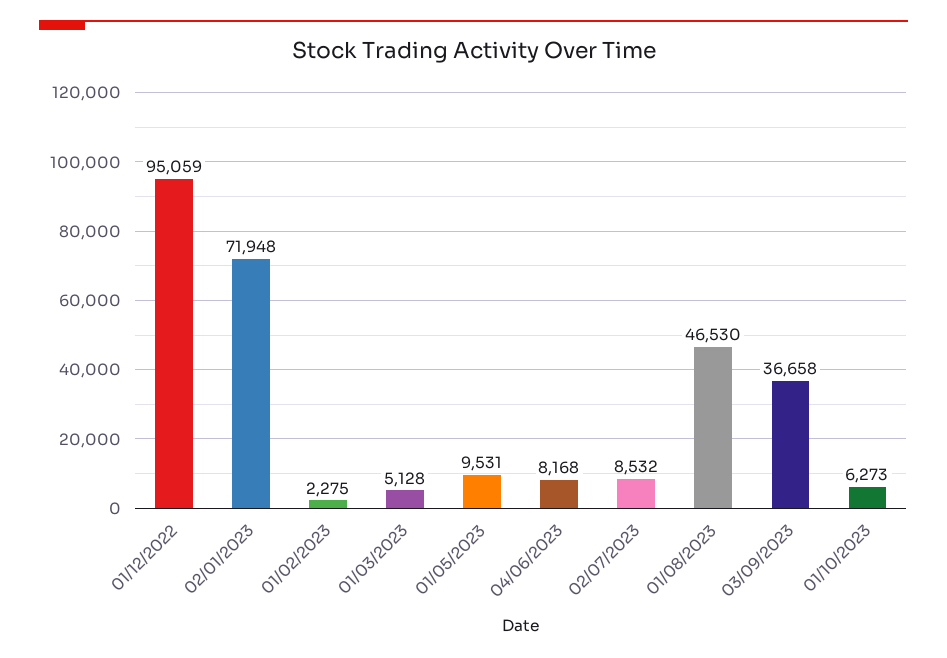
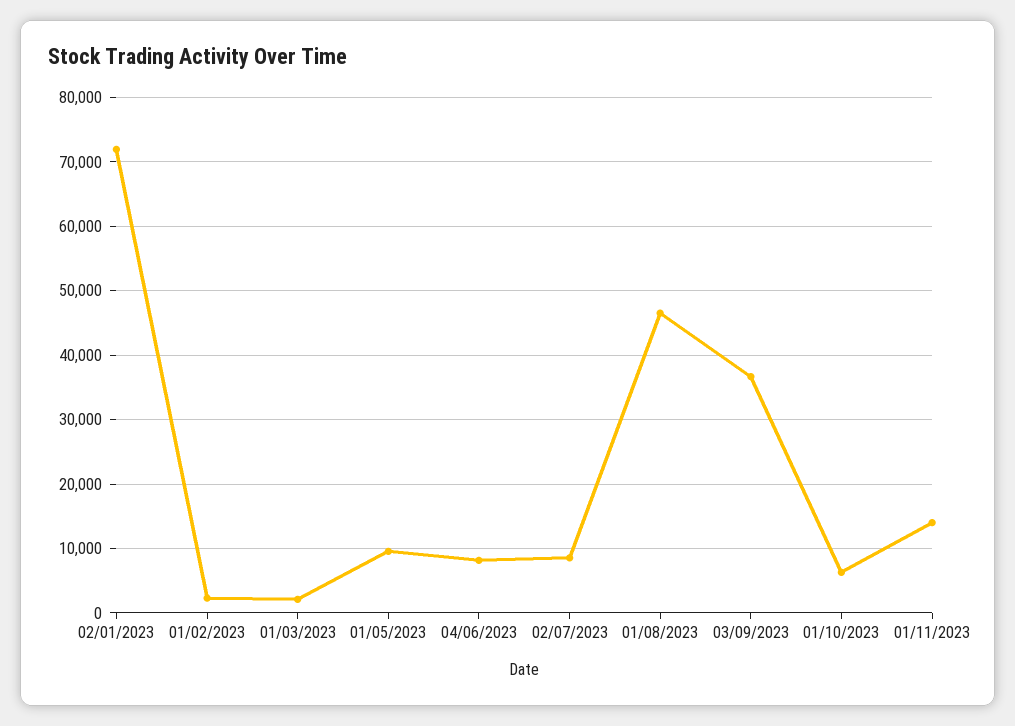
01/12/2022: 95059 -> none
01/03/2023: 5128 -> 2000
01/11/2023: none -> 14000

